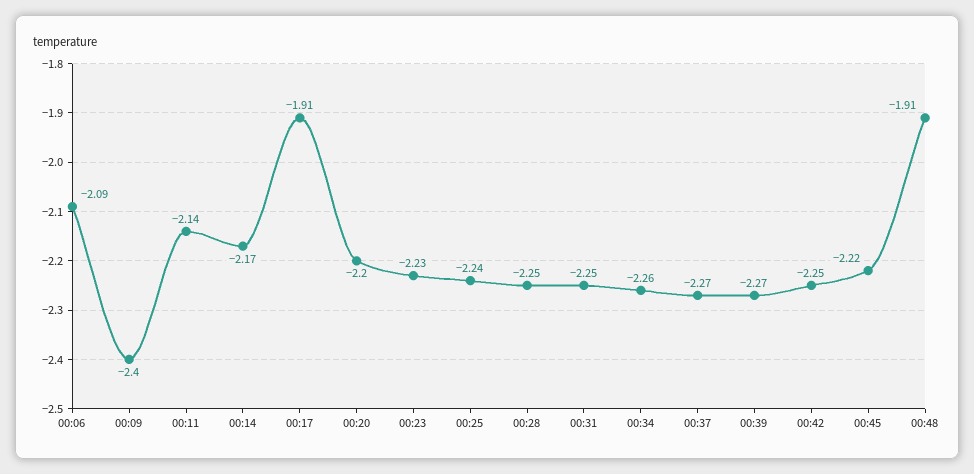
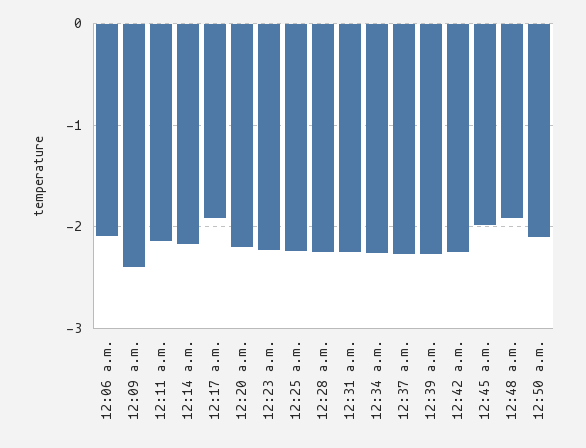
00:45: -2.22 -> -2
12:50 a.m.: none -> -2.1

